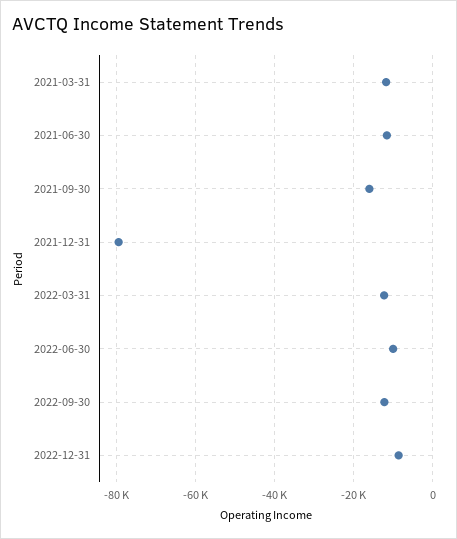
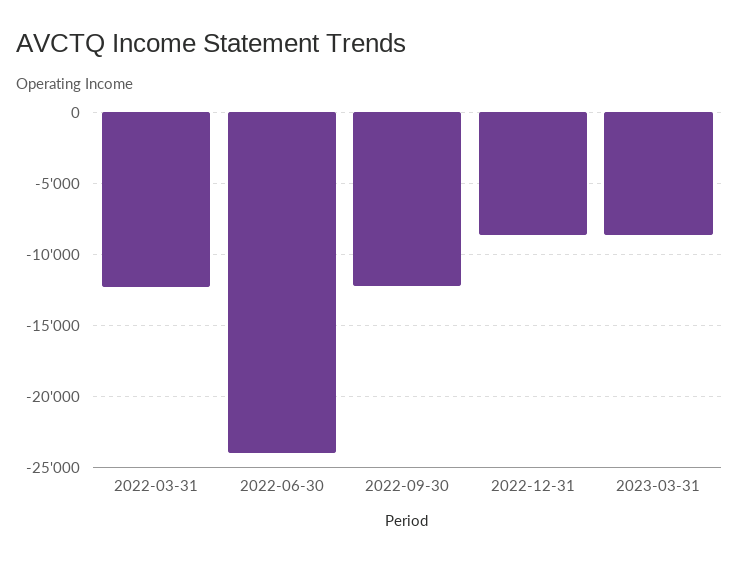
2021-03-31: -12000 -> none
2021-06-30: -12000 -> none
2021-09-30: -16000 -> none
2021-12-31: -80000 -> none
2022-06-30: -10000 -> -24000
2023-03-31: none -> -8500

